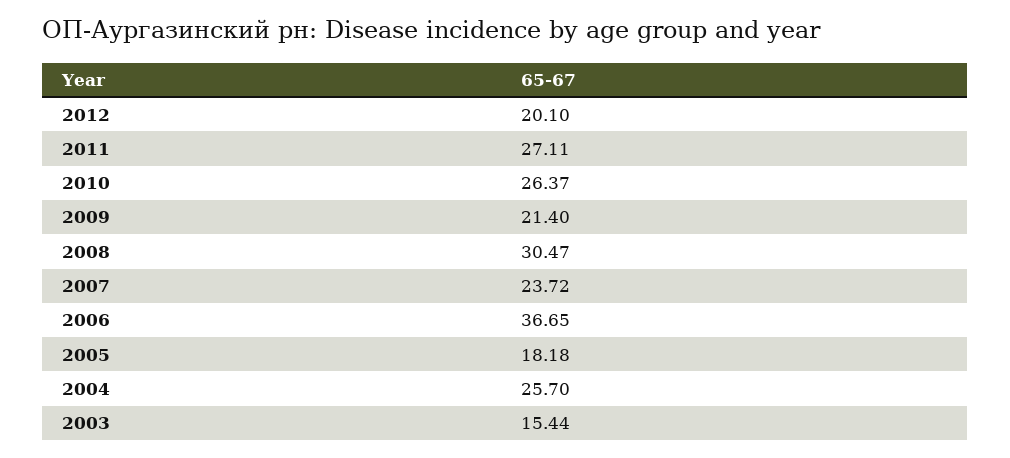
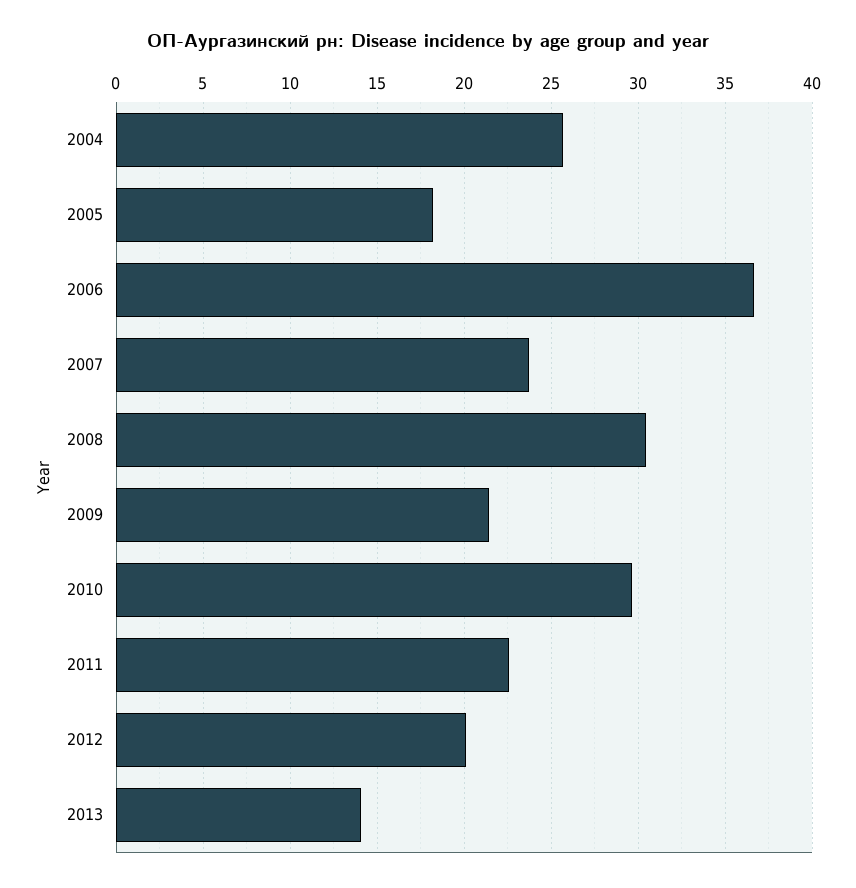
2011: 27.11 -> 22.5
2010: 26.37 -> 29.5
2003: 15.44 -> none
2013: none -> 14

